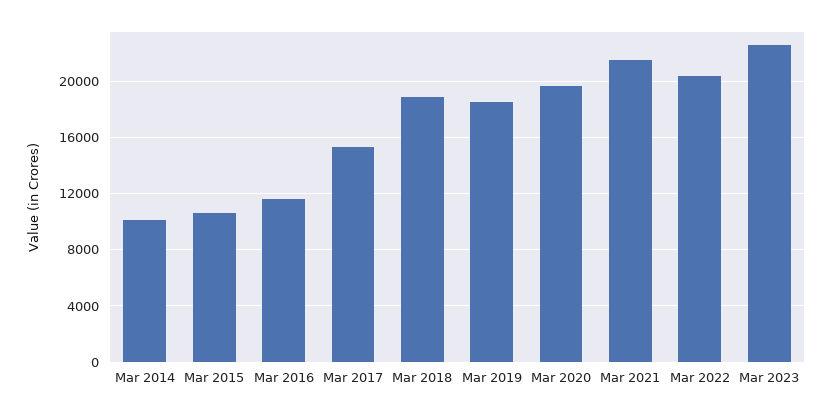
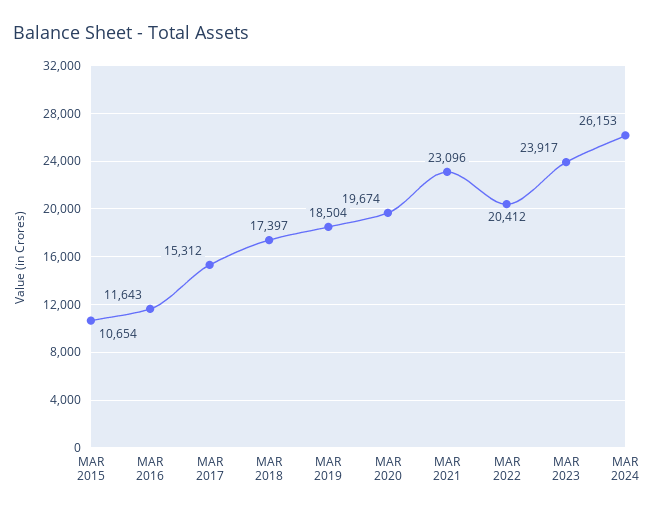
Mar 2014: 10000 -> none
Mar 2018: 19000 -> 17397
Mar 2021: 21500 -> 23096
Mar 2023: 22500 -> 23917
MAR 2024: none -> 26153

